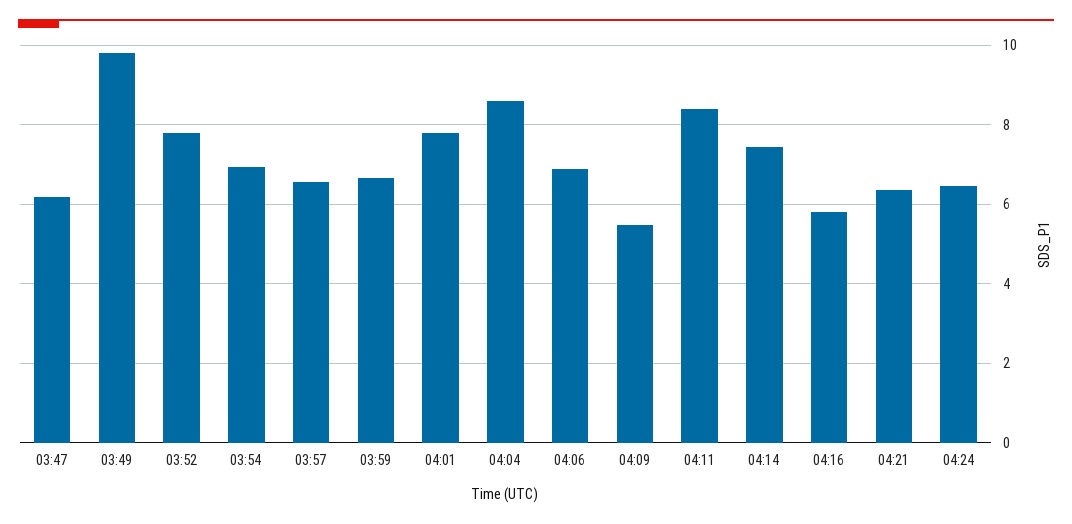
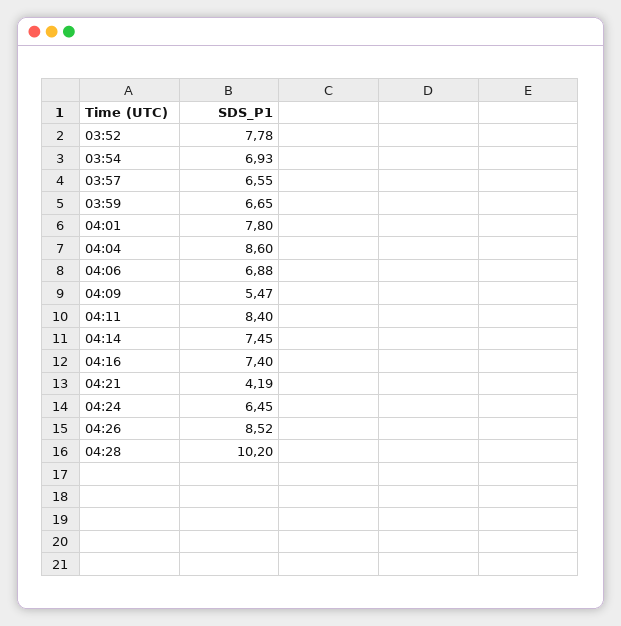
03:47: 6.2 -> none
03:49: 9.8 -> none
04:16: 5.8 -> 7.4
04:21: 6.4 -> 4.19
04:26: none -> 8.52
04:28: none -> 10.2

